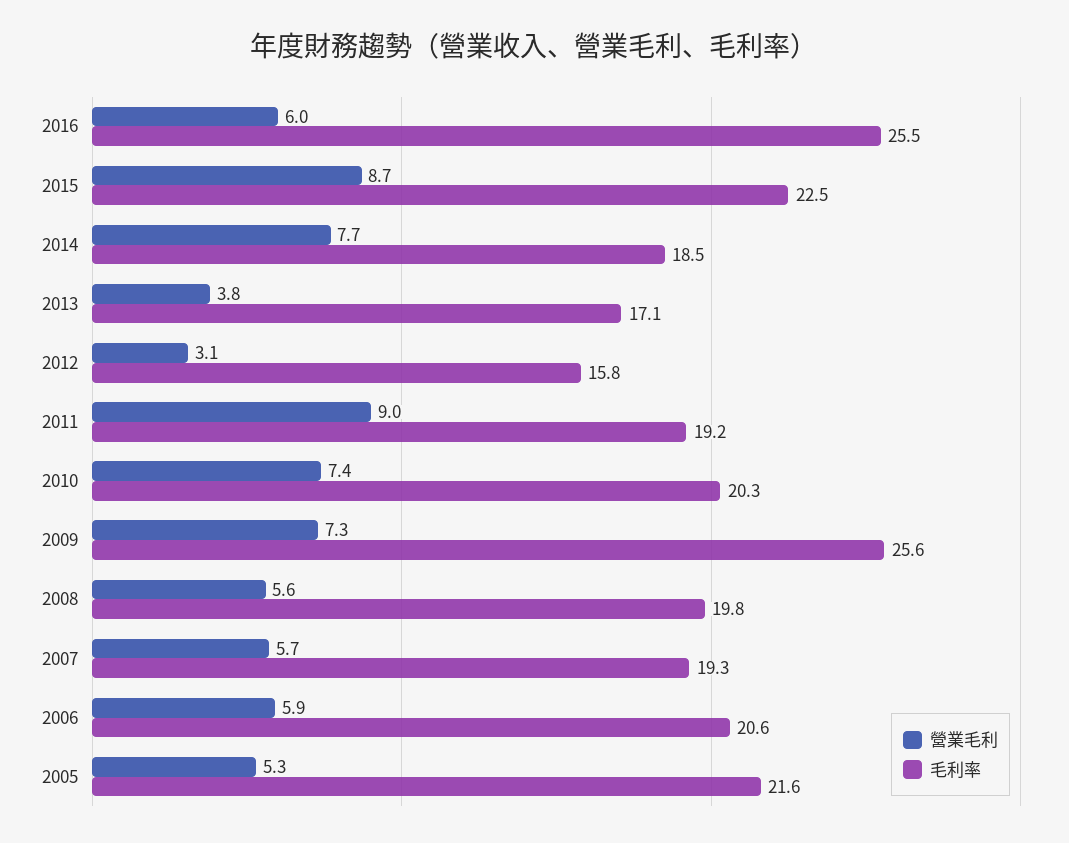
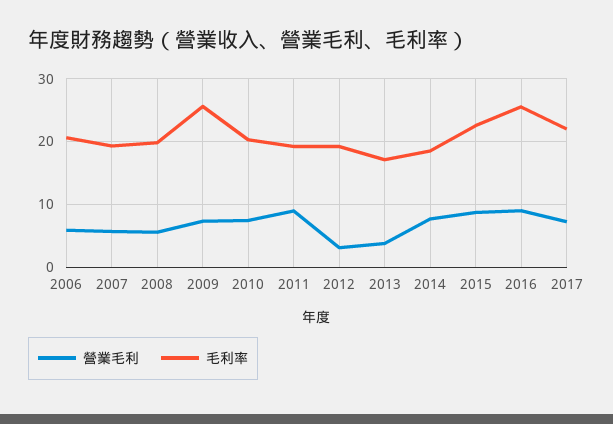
營業毛利, 2016: 6 -> 9
毛利率, 2012: 15.8 -> 19
營業毛利, 2005: 5.3 -> none
毛利率, 2005: 21.6 -> none
營業毛利, 2017: none -> 7
毛利率, 2017: none -> 22

